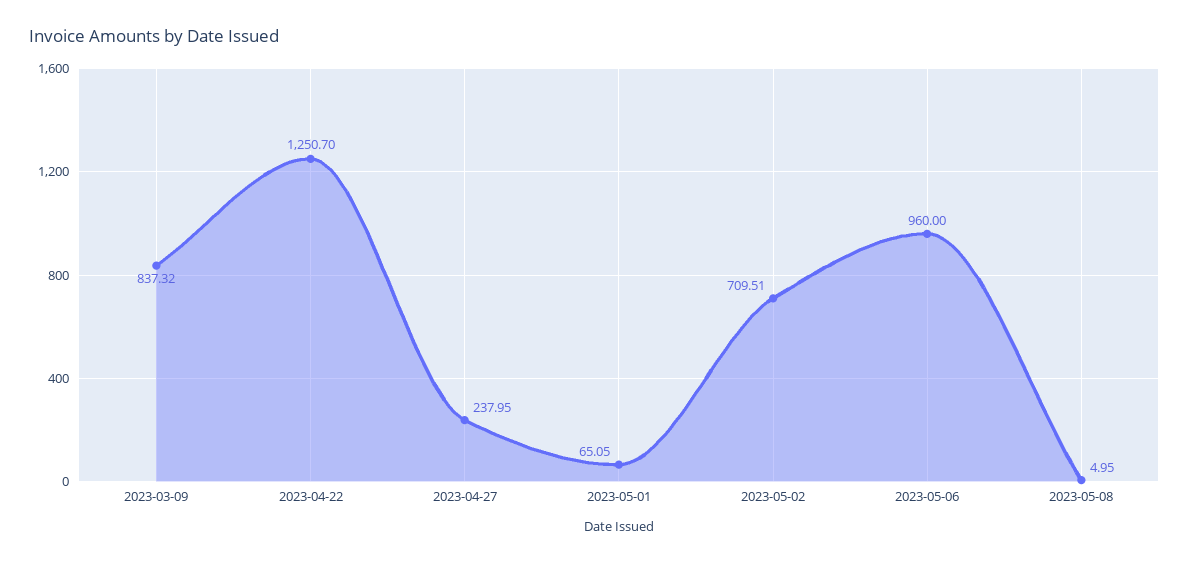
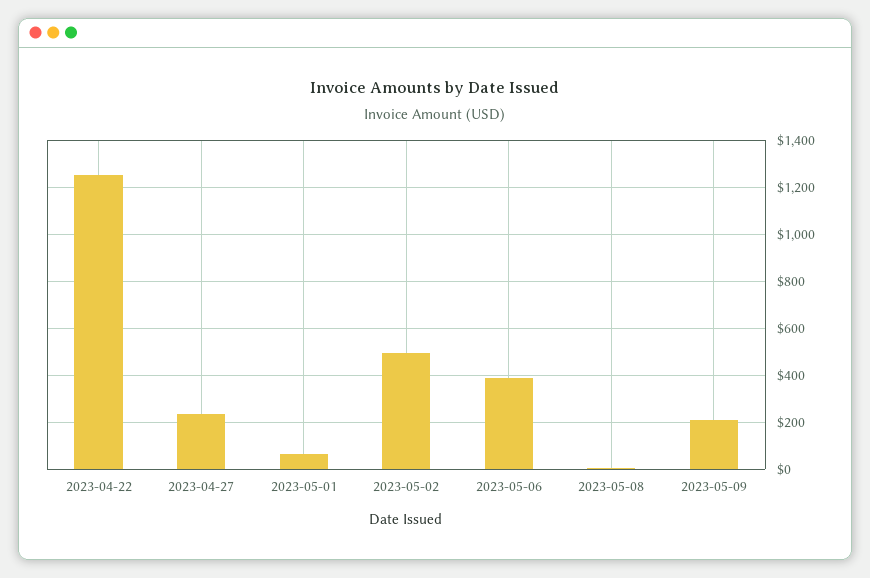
2023-03-09: 837.32 -> none
2023-05-02: 709.51 -> 500
2023-05-06: 960 -> 400
2023-05-09: none -> 200

